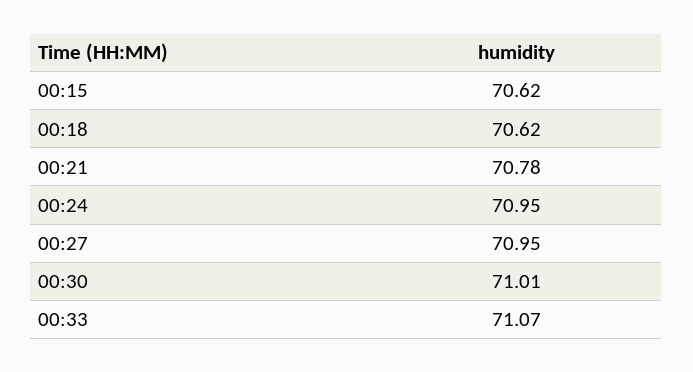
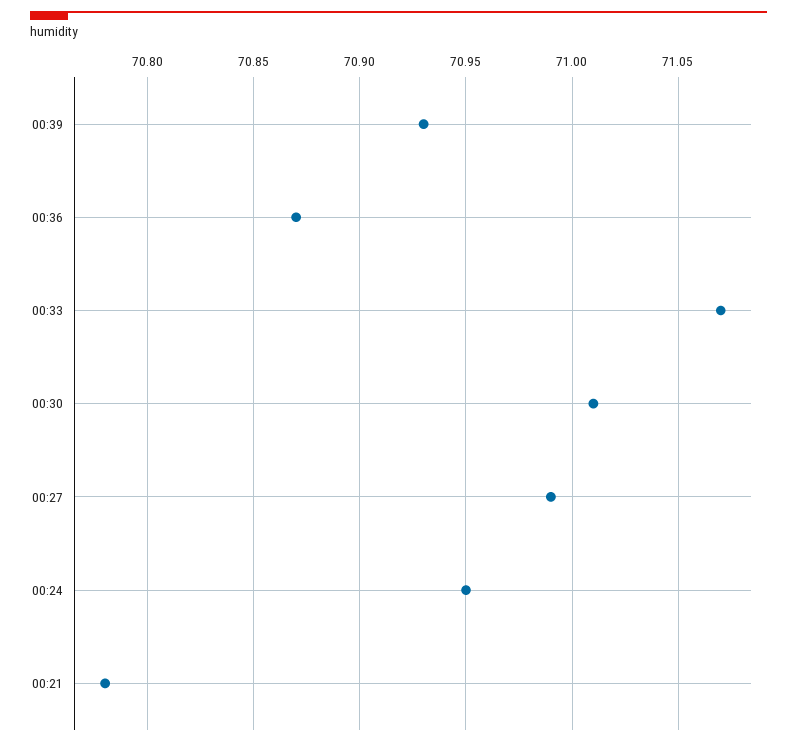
00:15: 70.62 -> none
00:18: 70.62 -> none
00:27: 70.95 -> 70.99
00:39: none -> 70.93
00:36: none -> 70.87

